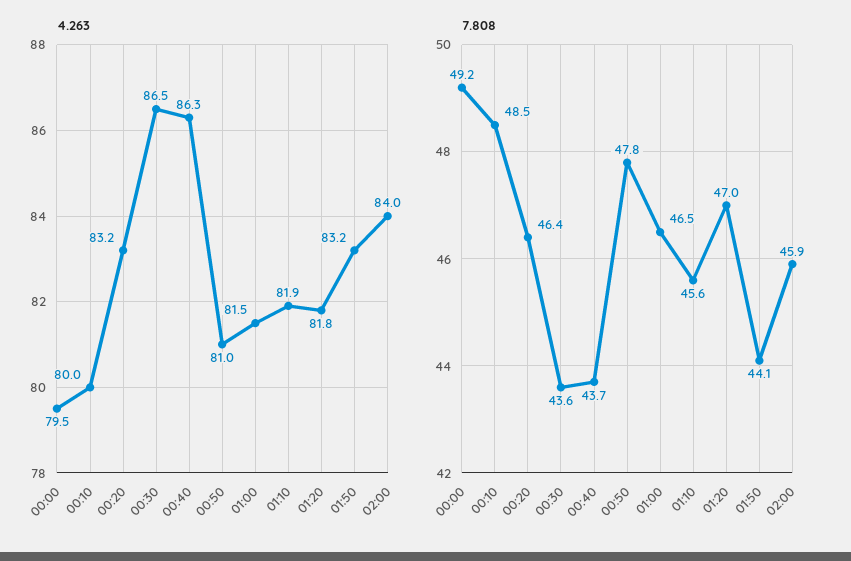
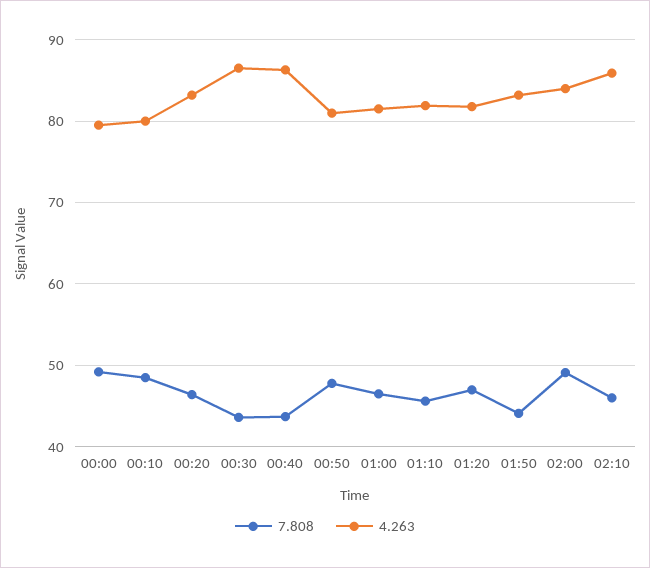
7.808, 02:00: 45.9 -> 49
7.808, 02:10: none -> 46
4.263, 02:10: none -> 86

